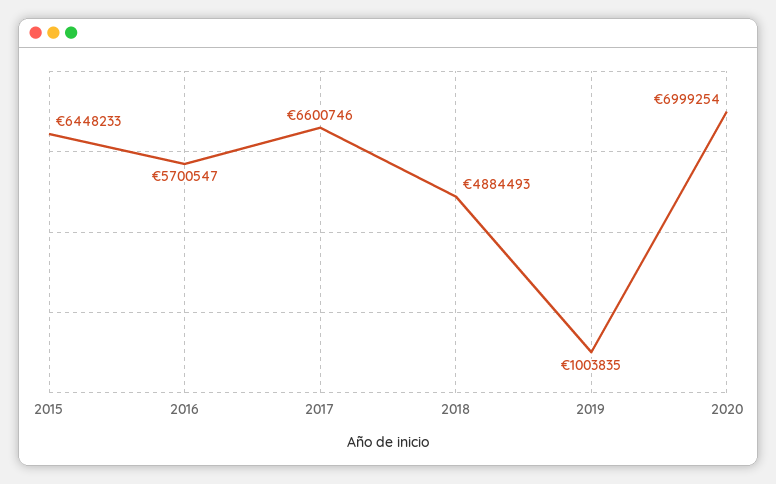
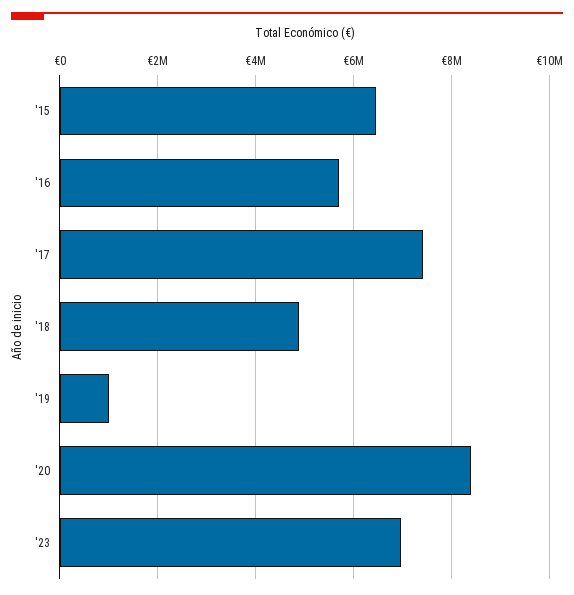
2017: 6600746 -> 7400000
2020: 6999254 -> 8400000
'23: none -> 7000000

